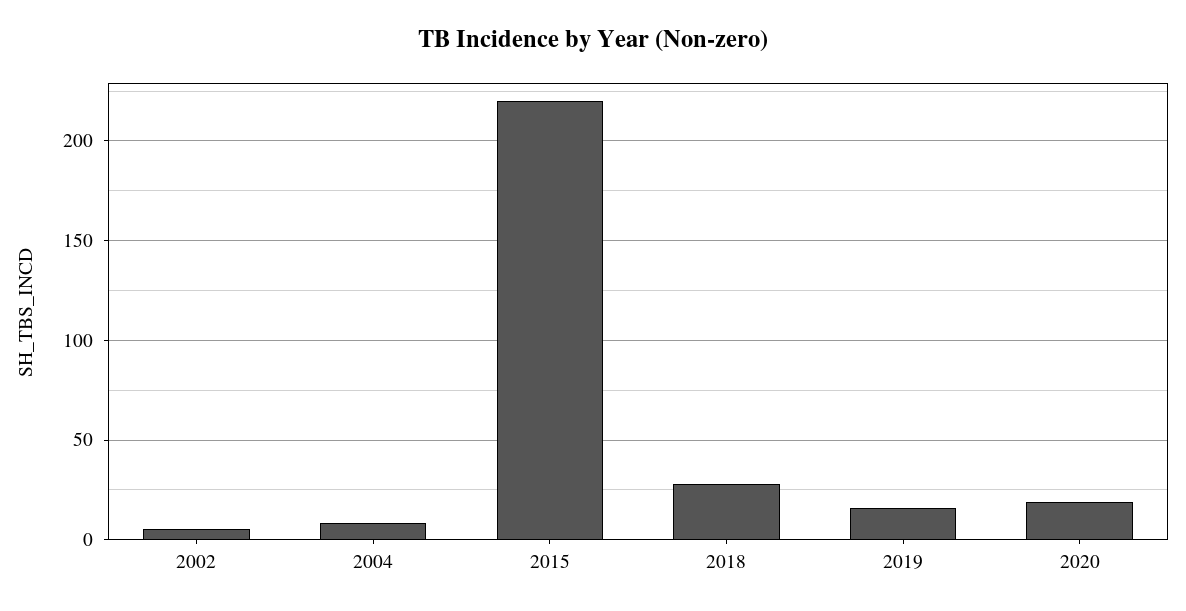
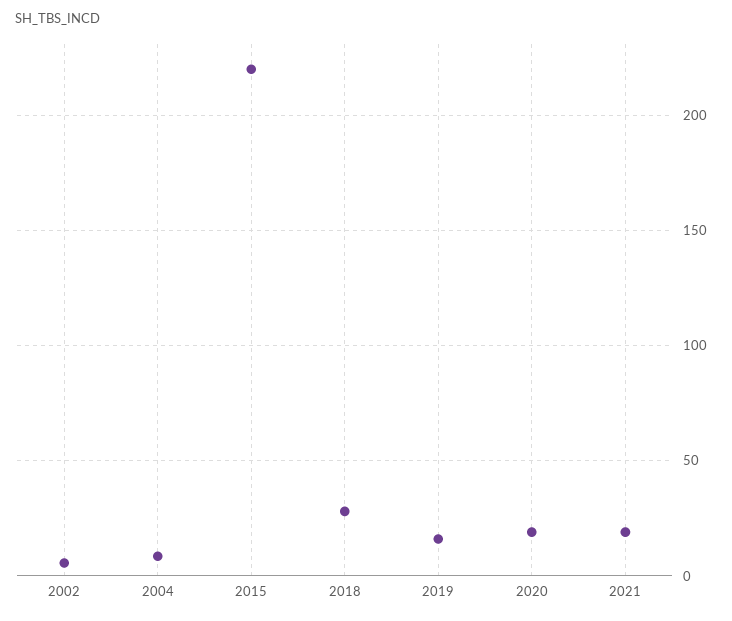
2021: none -> 20

